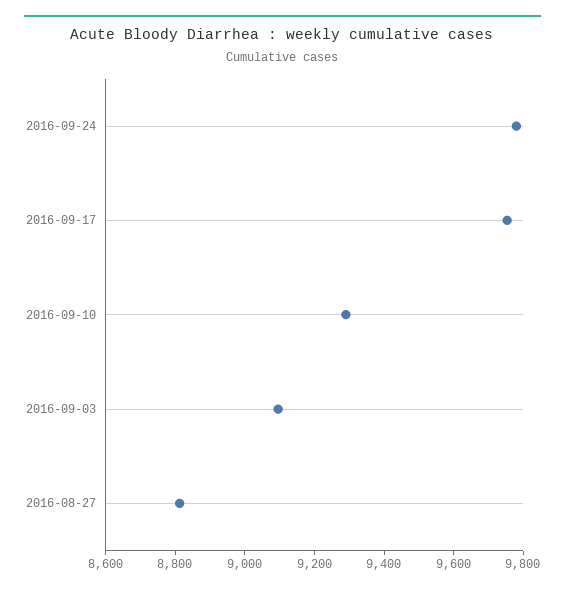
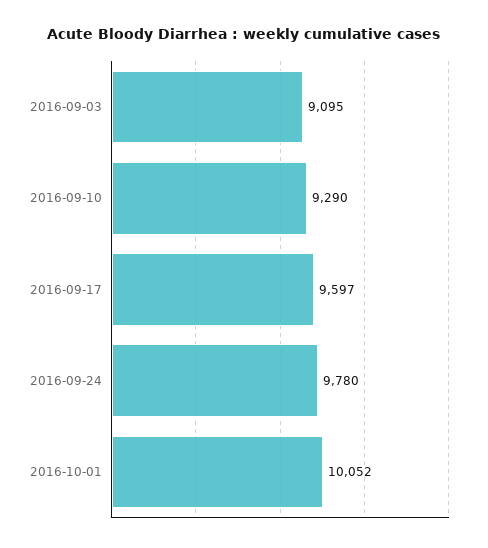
2016-09-17: 9750 -> 9597
2016-08-27: 8800 -> none
2016-10-01: none -> 10052

